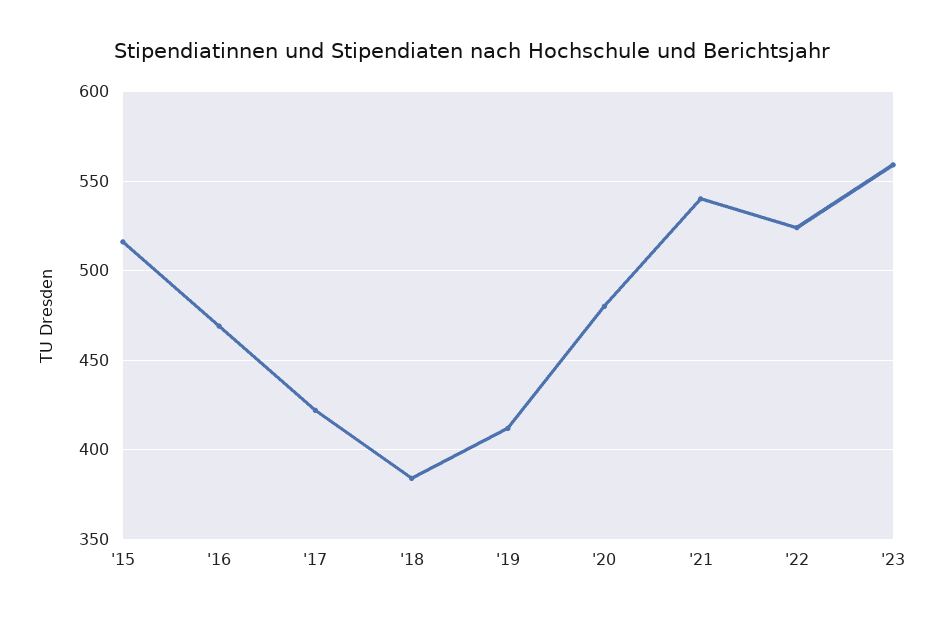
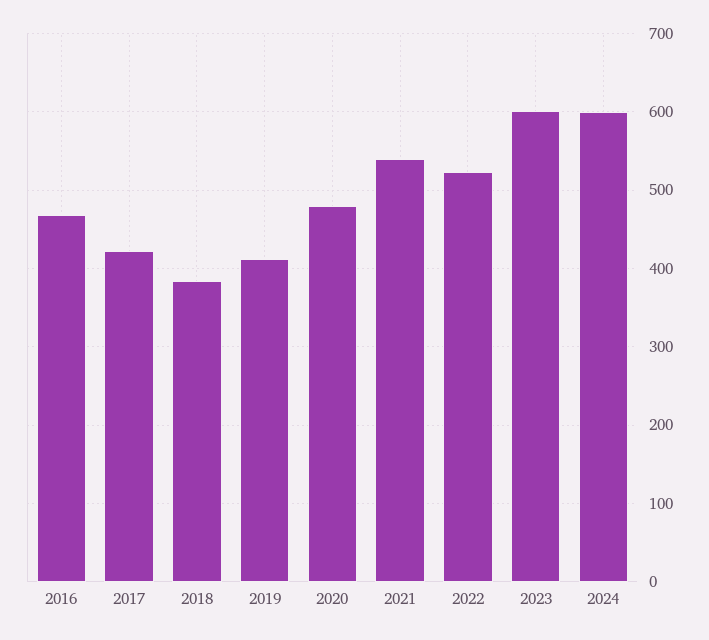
'15: 515 -> none
'23: 560 -> 600
2024: none -> 600

